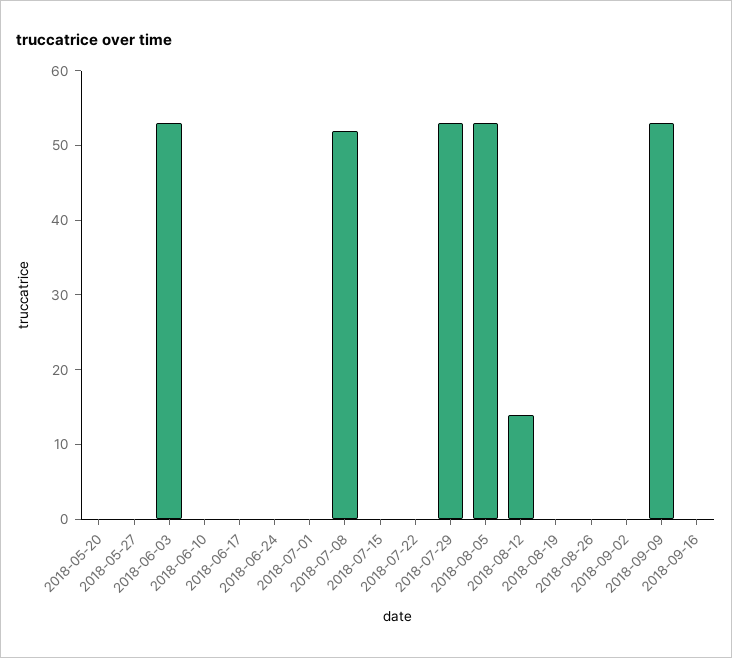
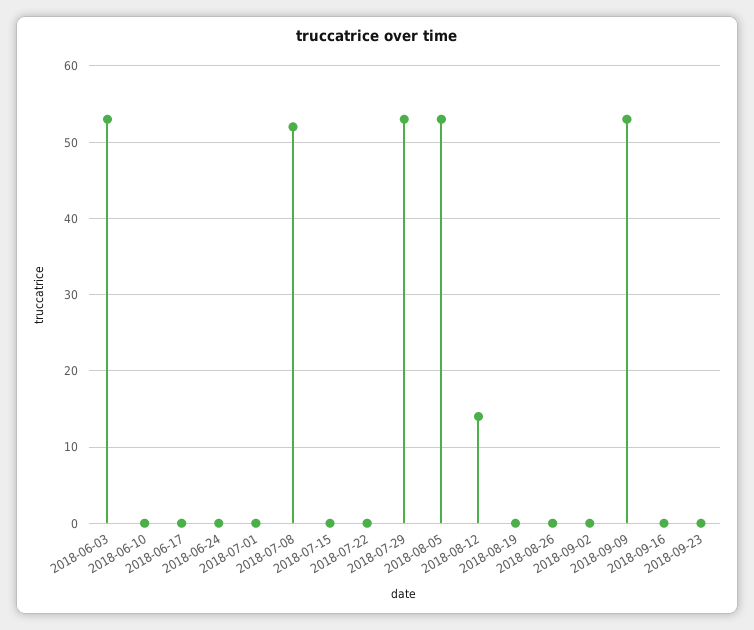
2018-05-20: 0 -> none
2018-05-27: 0 -> none
2018-09-23: none -> 0

